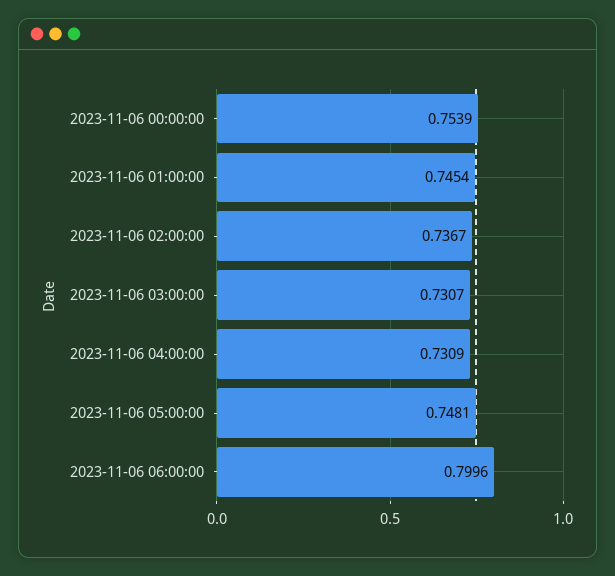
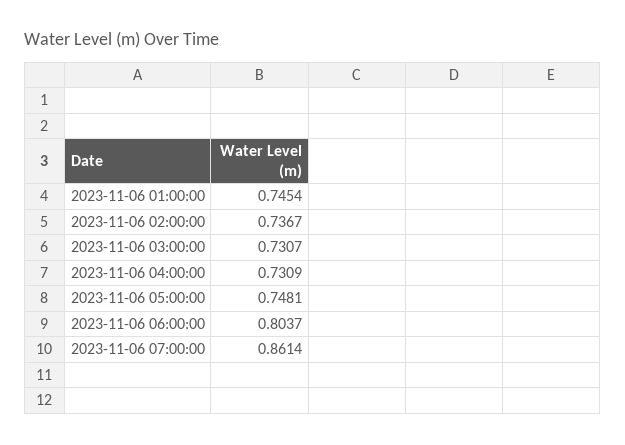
2023-11-06 00:00:00: 0.7539 -> none
2023-11-06 06:00:00: 0.7996 -> 0.8037
2023-11-06 07:00:00: none -> 0.8614

